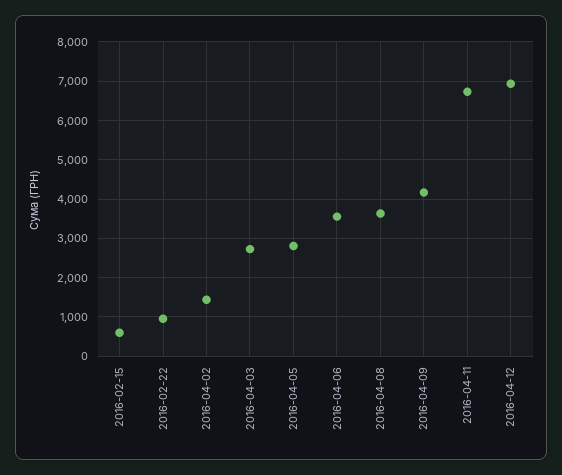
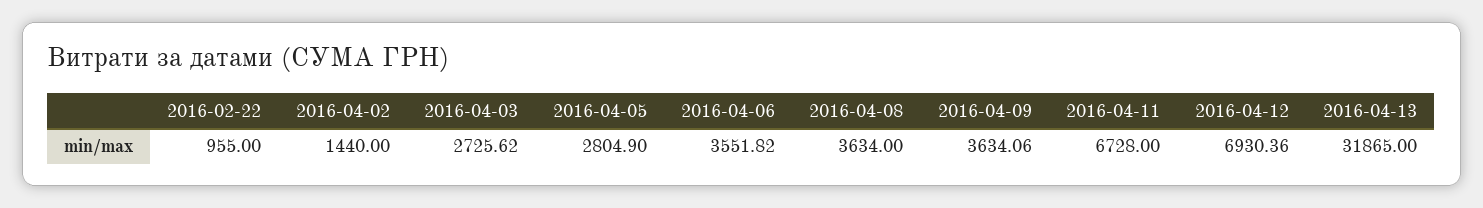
2016-02-15: 600 -> none
2016-04-09: 4200 -> 3634.06
2016-04-13: none -> 31865

